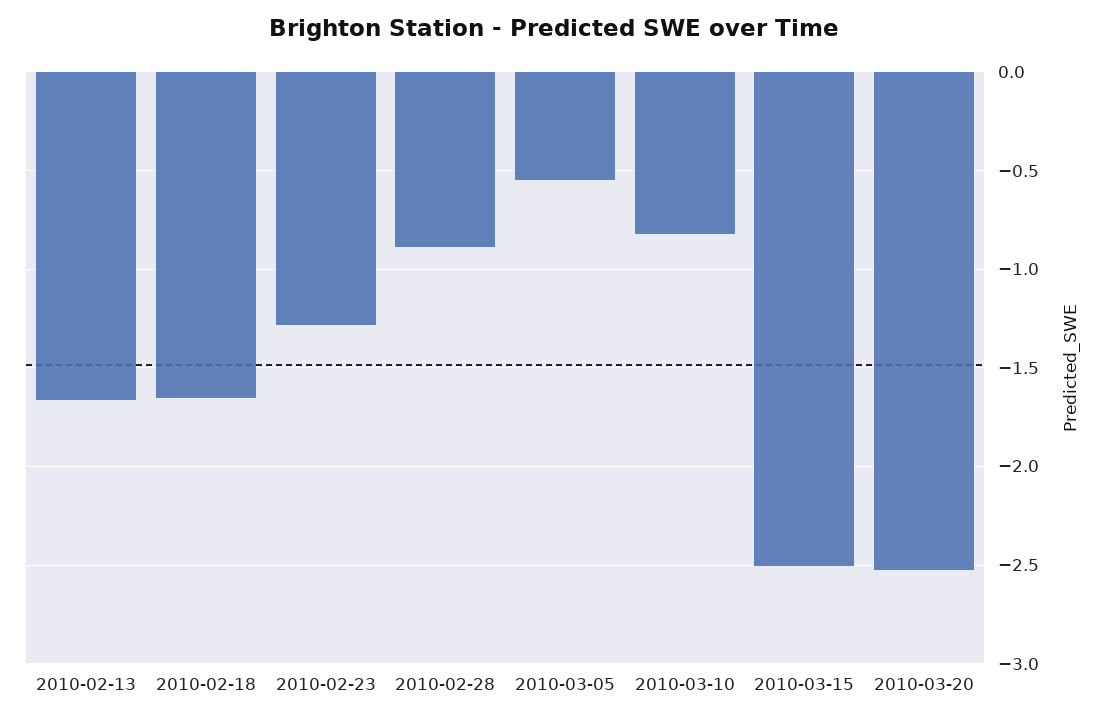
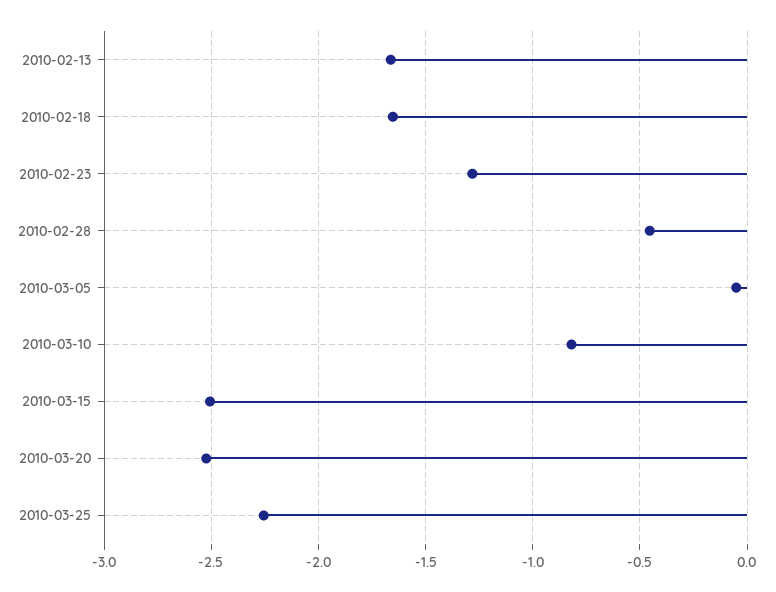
2010-02-28: -0.9 -> -0.45
2010-03-05: -0.55 -> -0.05
2010-03-25: none -> -2.25

